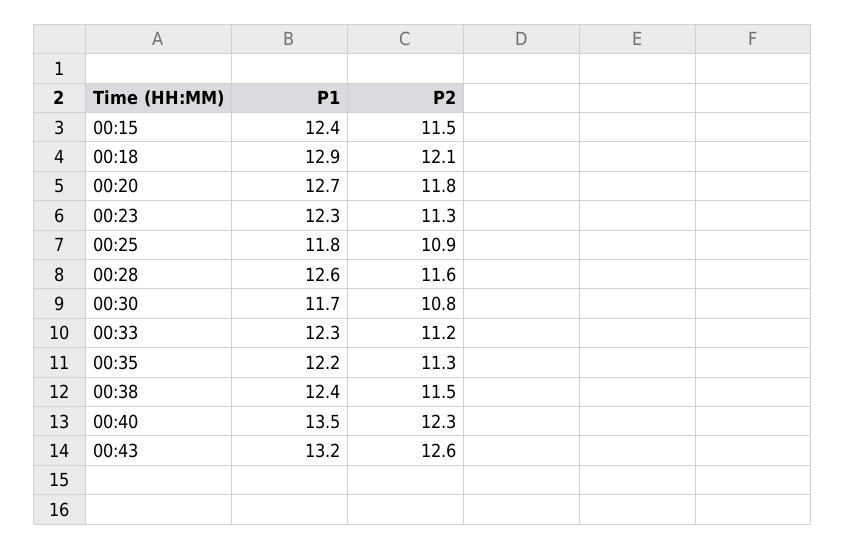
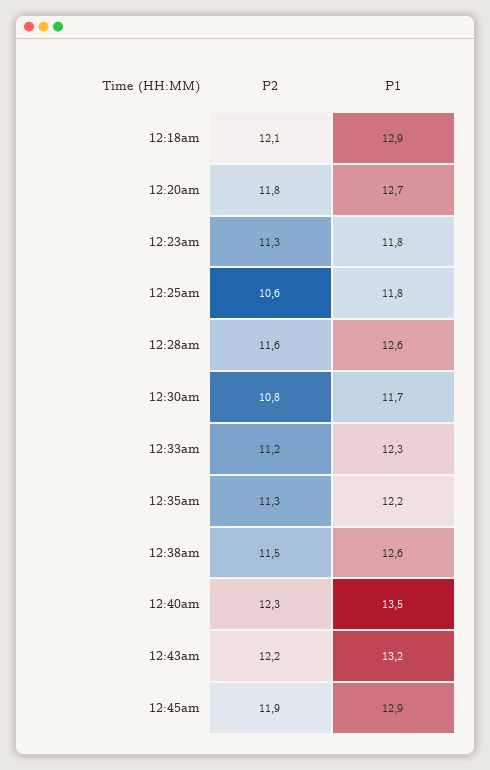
P1, 00:15: 12.4 -> none
P2, 00:15: 11.5 -> none
P1, 00:23: 12.3 -> 11.8
P2, 00:25: 10.9 -> 10.6
P1, 00:38: 12.4 -> 12.6
P2, 00:43: 12.6 -> 12.2
P2, 12:45am: none -> 11.9
P1, 12:45am: none -> 12.9

